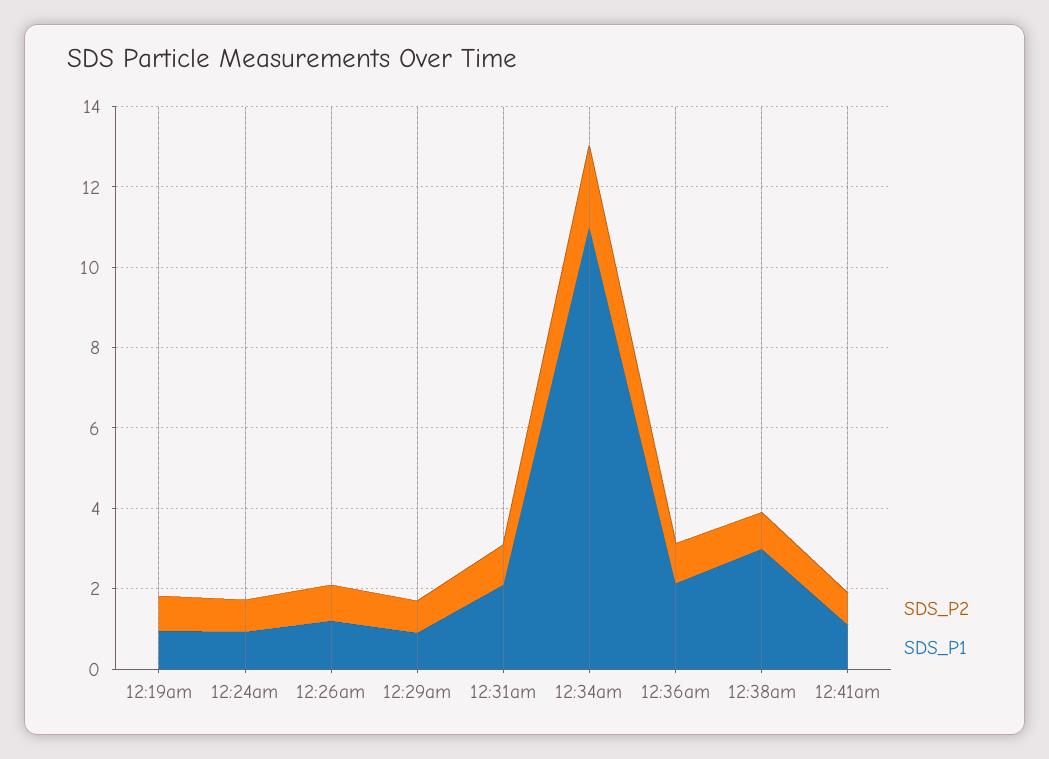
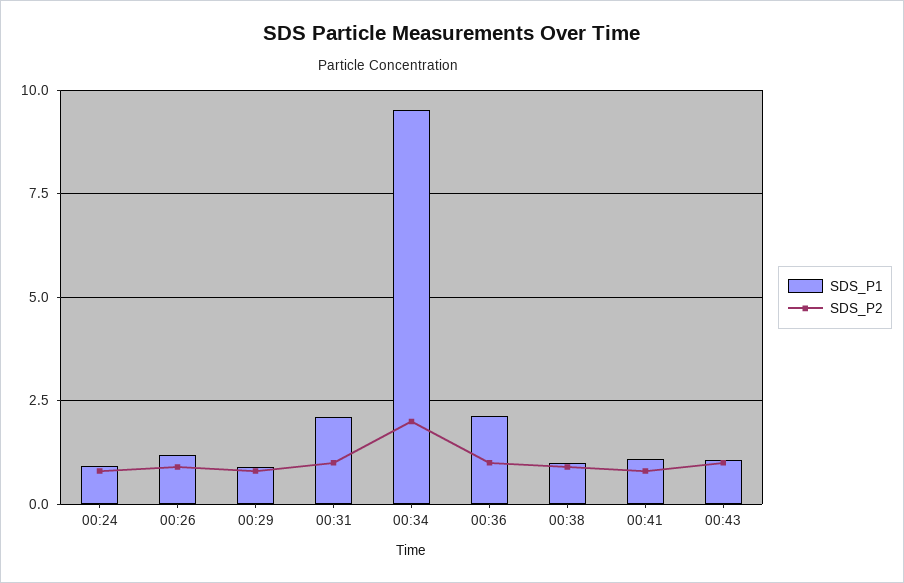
SDS_P2, 12:19am: 1 -> none
SDS_P1, 12:19am: 1 -> none
SDS_P1, 12:34am: 11 -> 9.5
SDS_P1, 12:38am: 3 -> 1
SDS_P1, 00:43: none -> 1
SDS_P2, 00:43: none -> 1

